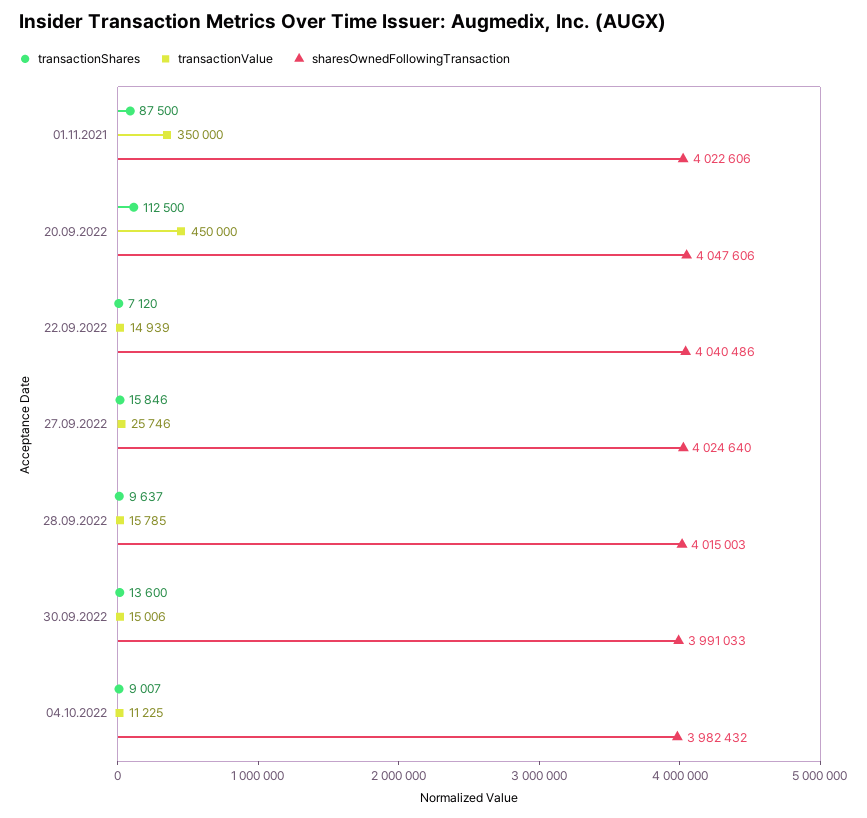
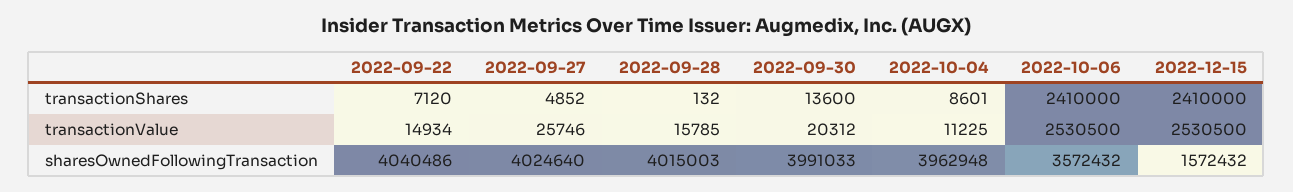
transactionShares, 01.11.2021: 87500 -> none
transactionValue, 01.11.2021: 350000 -> none
sharesOwnedFollowingTransaction, 01.11.2021: 4022606 -> none
transactionShares, 20.09.2022: 112500 -> none
transactionValue, 20.09.2022: 450000 -> none
sharesOwnedFollowingTransaction, 20.09.2022: 4047606 -> none
transactionValue, 22.09.2022: 14939 -> 14934
transactionShares, 27.09.2022: 15846 -> 4852
transactionShares, 28.09.2022: 9637 -> 132
transactionValue, 30.09.2022: 15006 -> 20312
transactionShares, 04.10.2022: 9007 -> 8601
sharesOwnedFollowingTransaction, 04.10.2022: 3982432 -> 3962948
transactionShares, 2022-10-06: none -> 2410000
transactionShares, 2022-12-15: none -> 2410000
transactionValue, 2022-10-06: none -> 2530500
transactionValue, 2022-12-15: none -> 2530500
sharesOwnedFollowingTransaction, 2022-10-06: none -> 3572432
sharesOwnedFollowingTransaction, 2022-12-15: none -> 1572432

